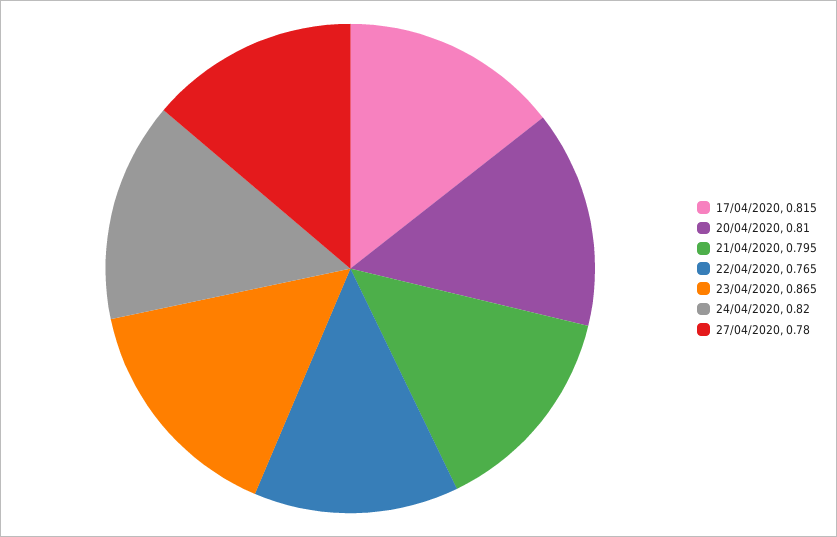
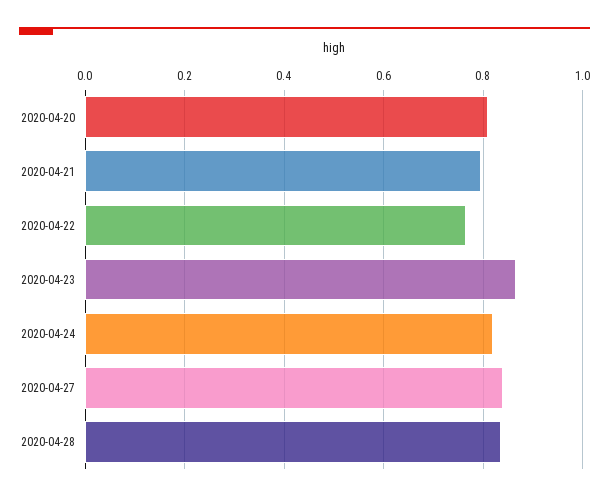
17/04/2020: 0.815 -> none
27/04/2020: 0.78 -> 0.84
2020-04-28: none -> 0.84

